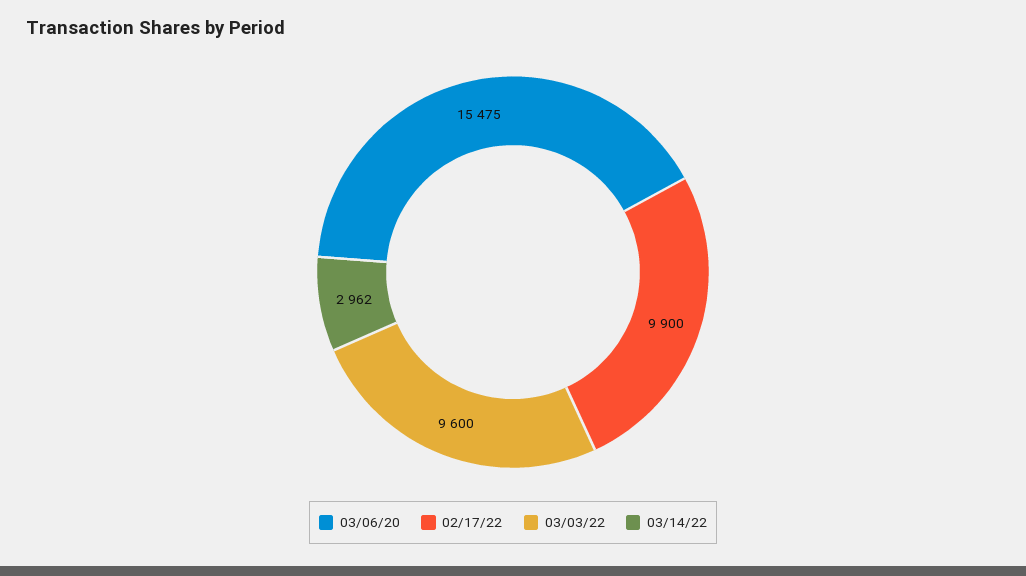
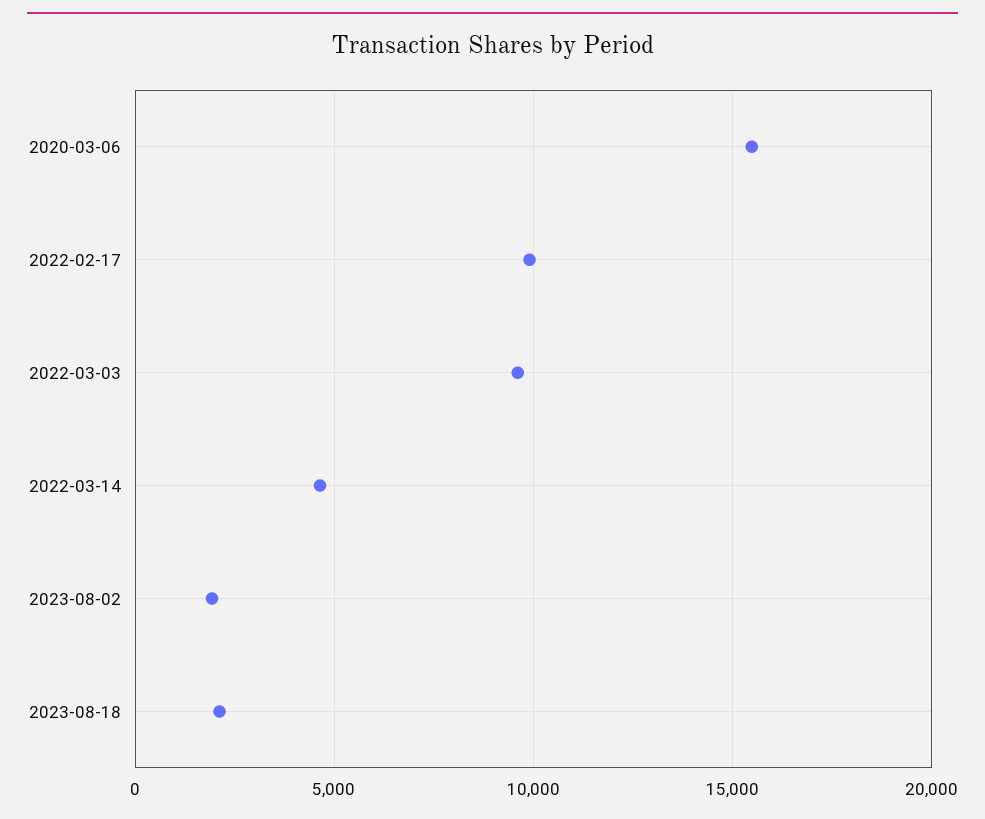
03/14/22: 2962 -> 4500
2023-08-02: none -> 2000
2023-08-18: none -> 2000

